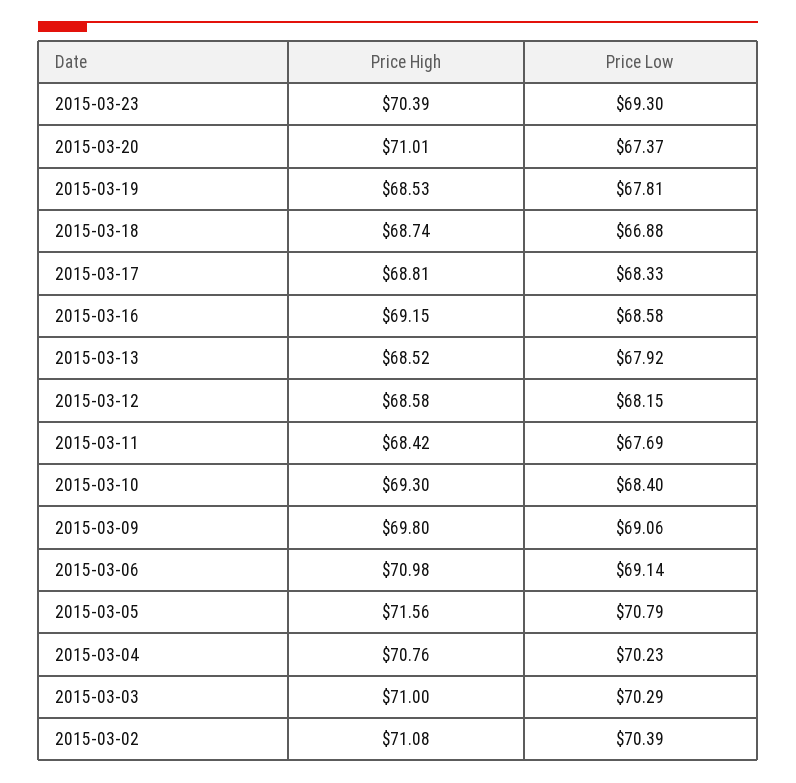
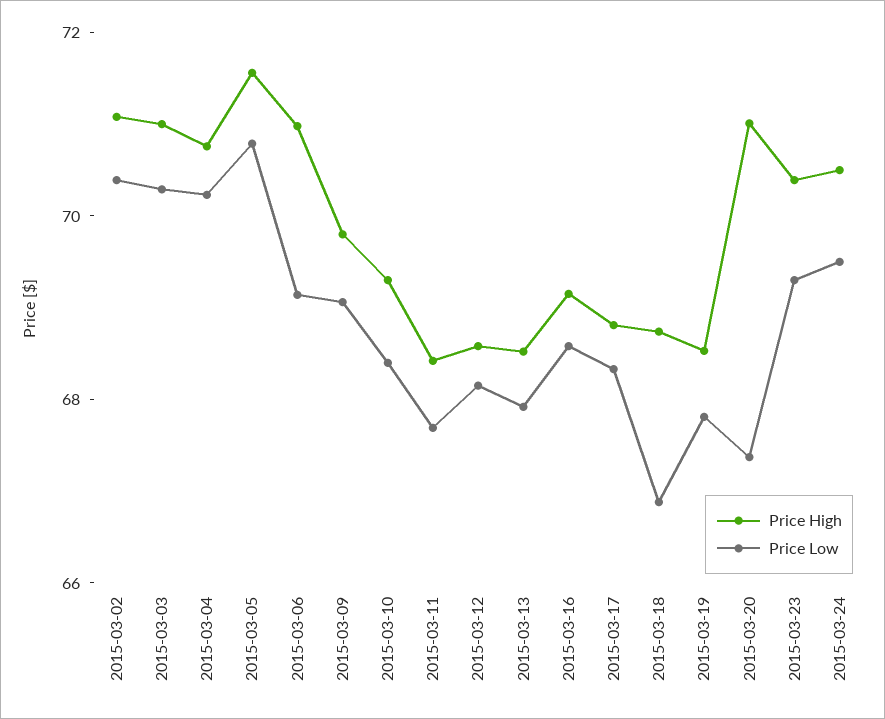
Price High, 2015-03-24: none -> 70.5
Price Low, 2015-03-24: none -> 69.5

